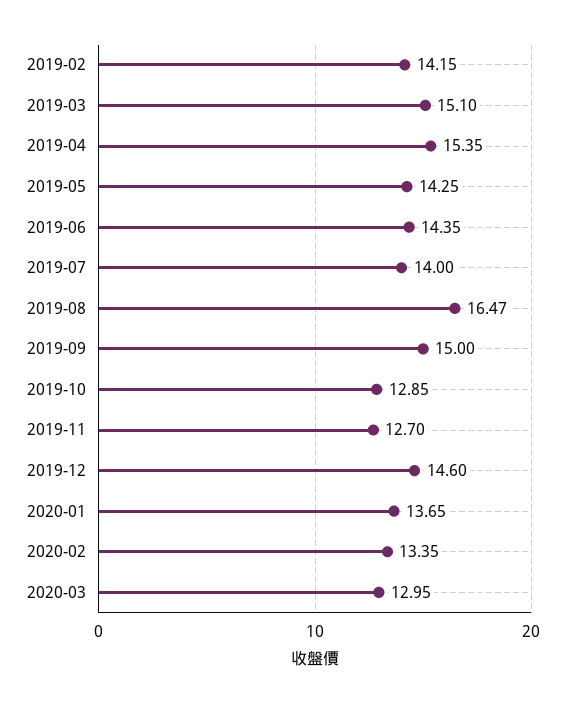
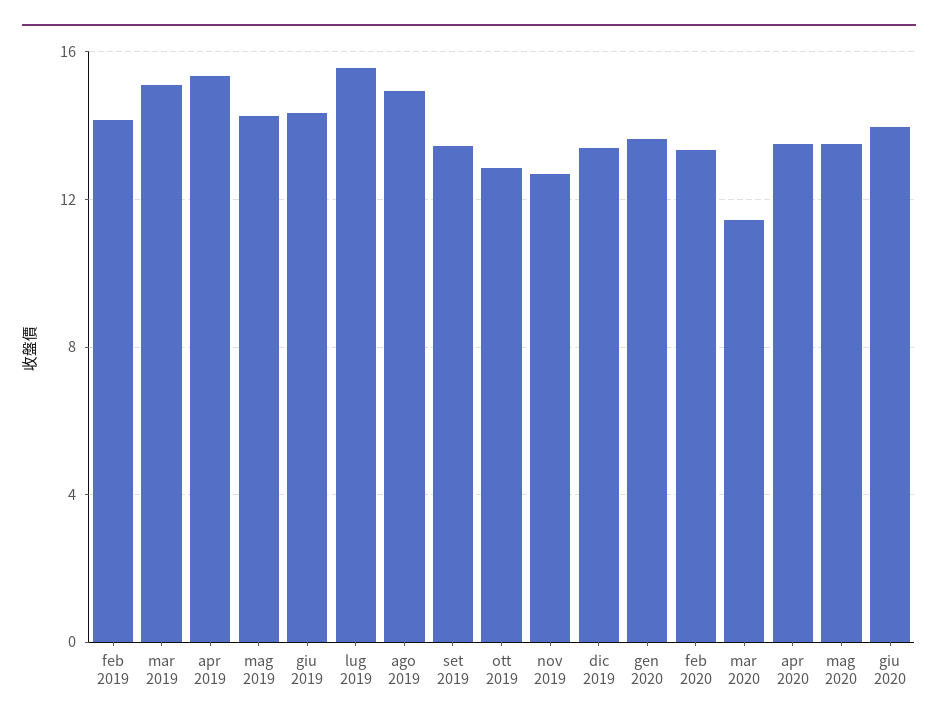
2019-07: 14 -> 15.5
2019-08: 16.47 -> 15
2019-09: 15 -> 13.5
2019-12: 14.6 -> 13.5
2020-03: 12.95 -> 11.5
apr 2020: none -> 13.5
mag 2020: none -> 13.5
giu 2020: none -> 14

